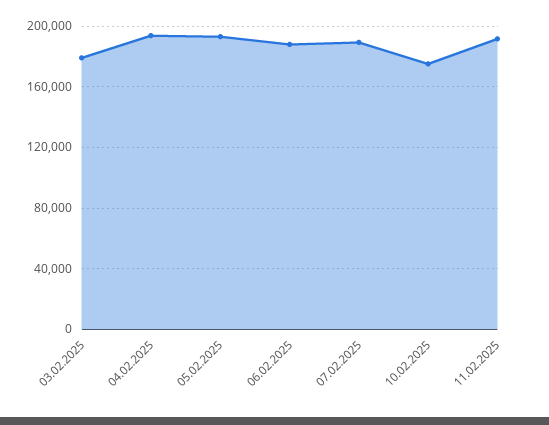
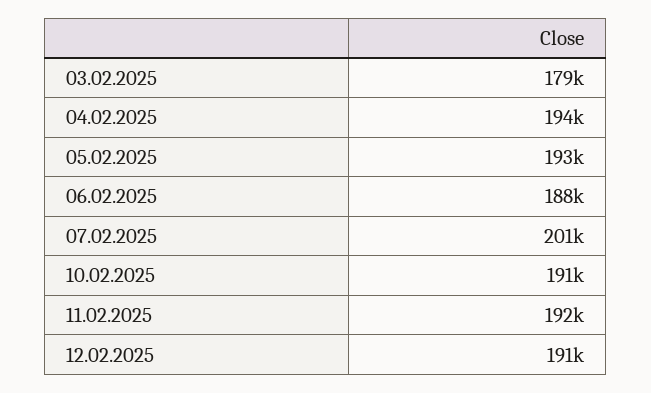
07.02.2025: 190000 -> 201000
10.02.2025: 175000 -> 191000
12.02.2025: none -> 191000

